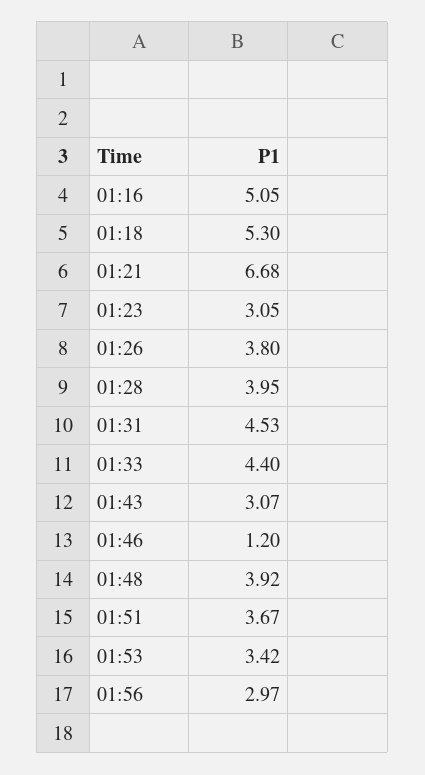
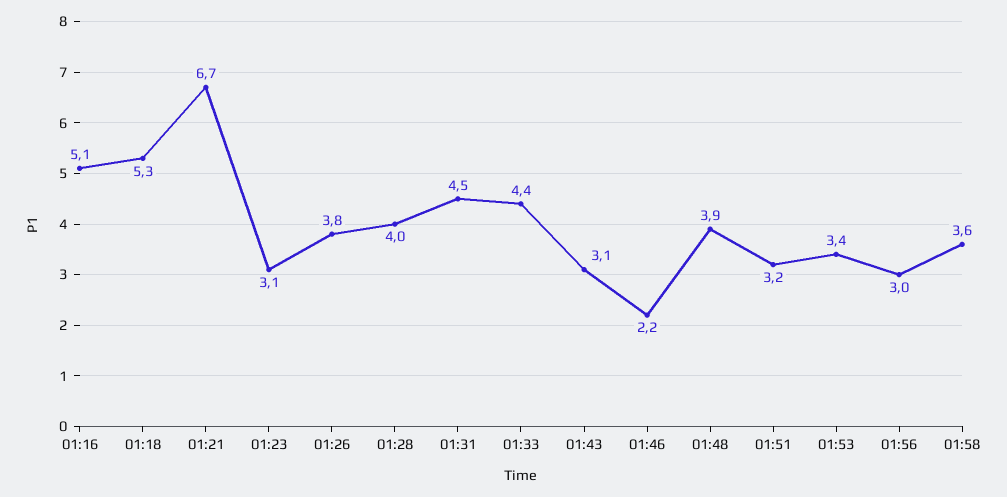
01:46: 1.2 -> 2.2
01:51: 3.67 -> 3.2
01:58: none -> 3.6

